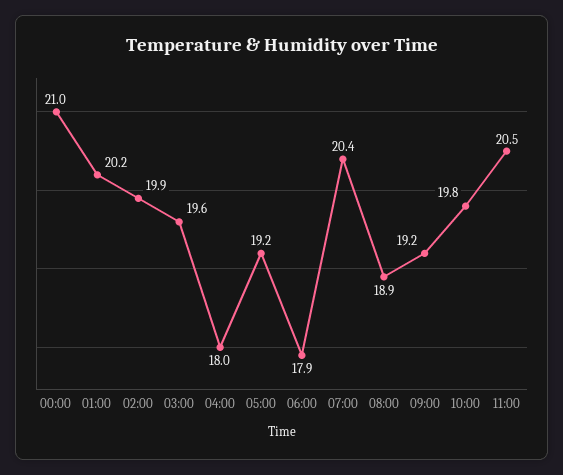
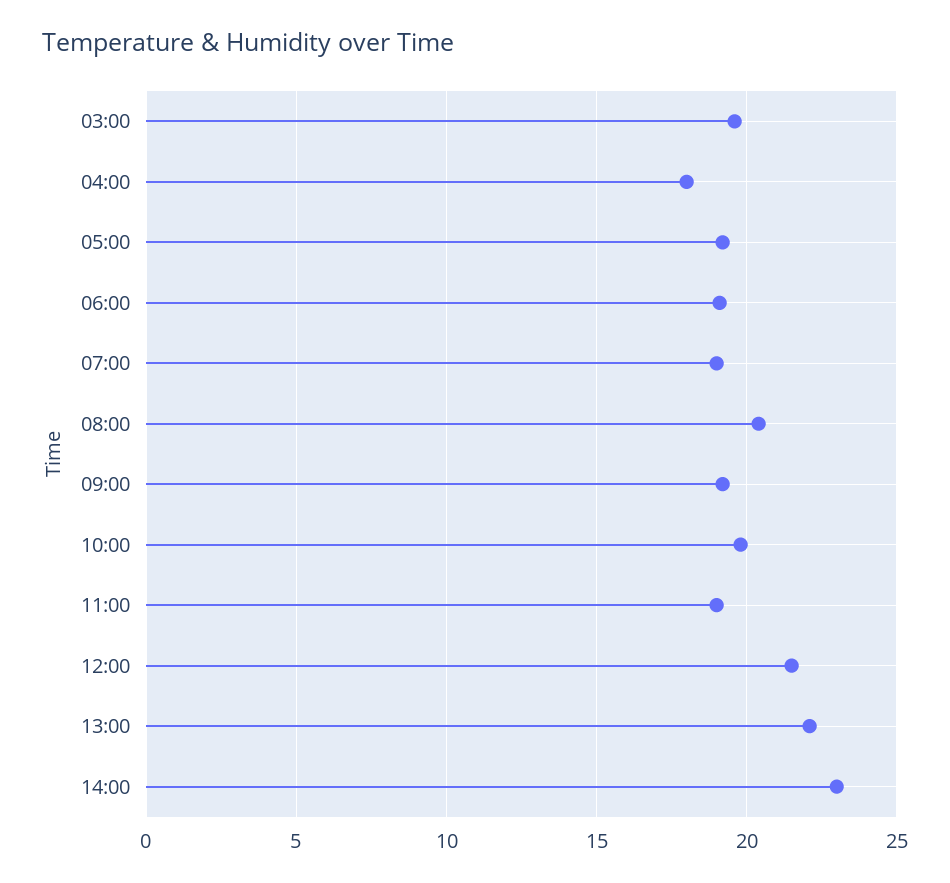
00:00: 21 -> none
01:00: 20.2 -> none
02:00: 19.9 -> none
06:00: 17.9 -> 19
07:00: 20.4 -> 19
08:00: 18.9 -> 20.5
11:00: 20.5 -> 19
12:00: none -> 21.5
13:00: none -> 22
14:00: none -> 23

